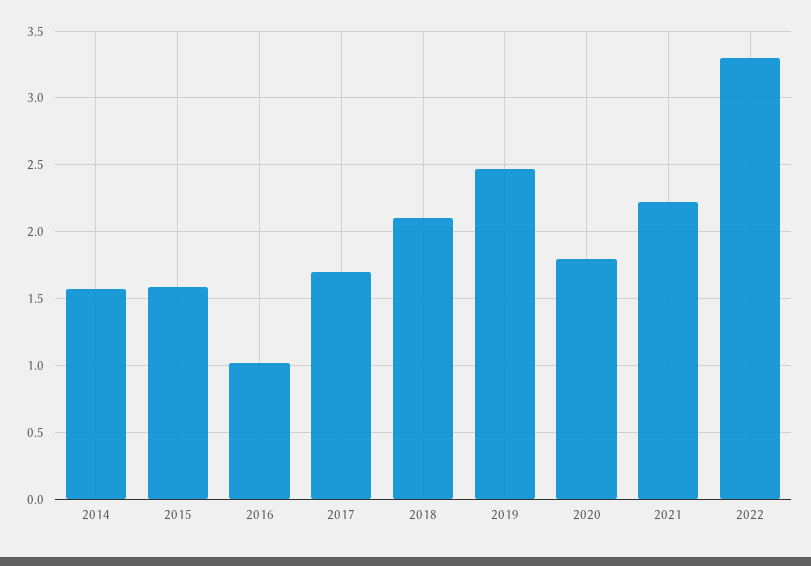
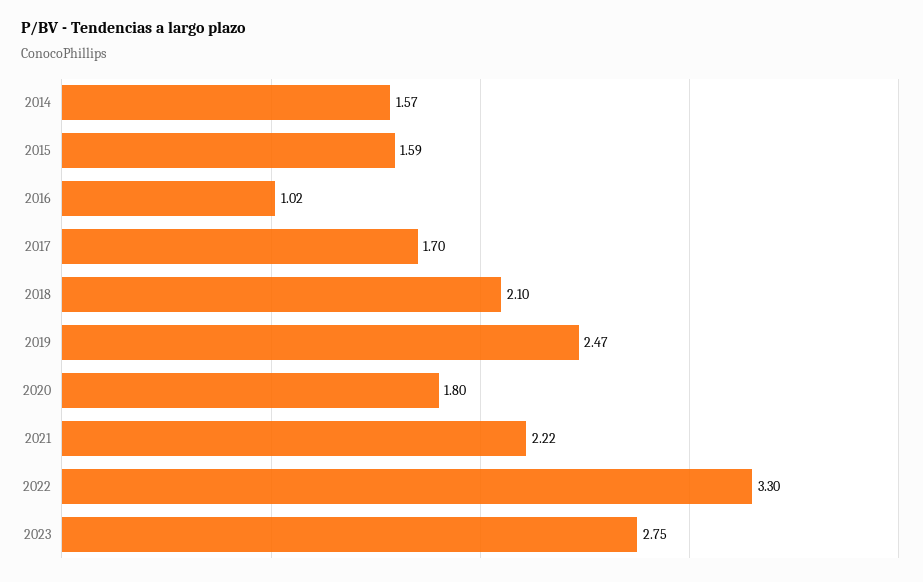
2023: none -> 2.75

